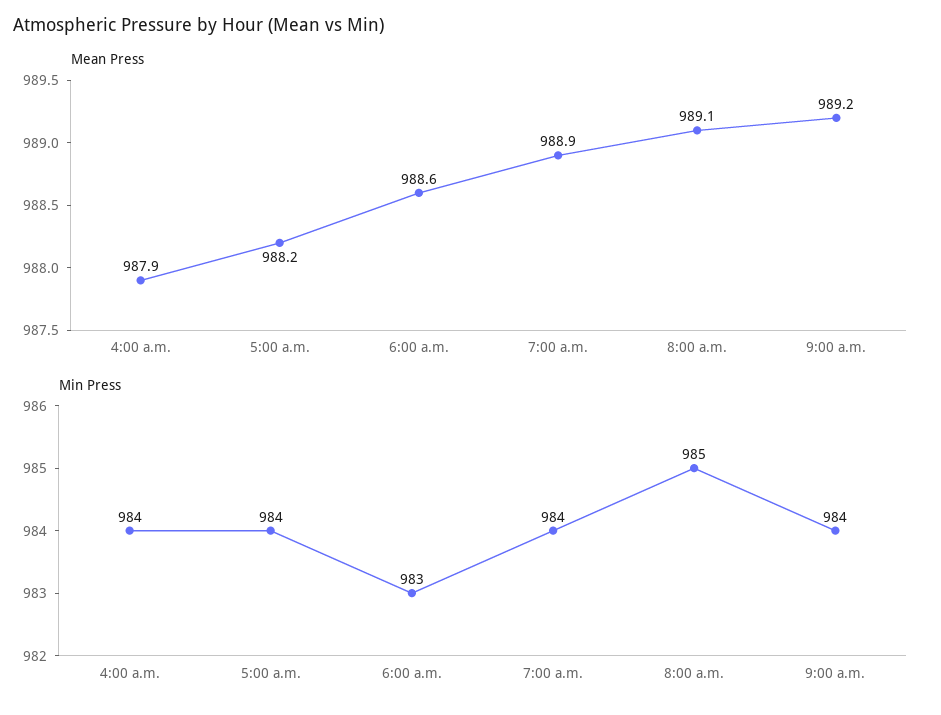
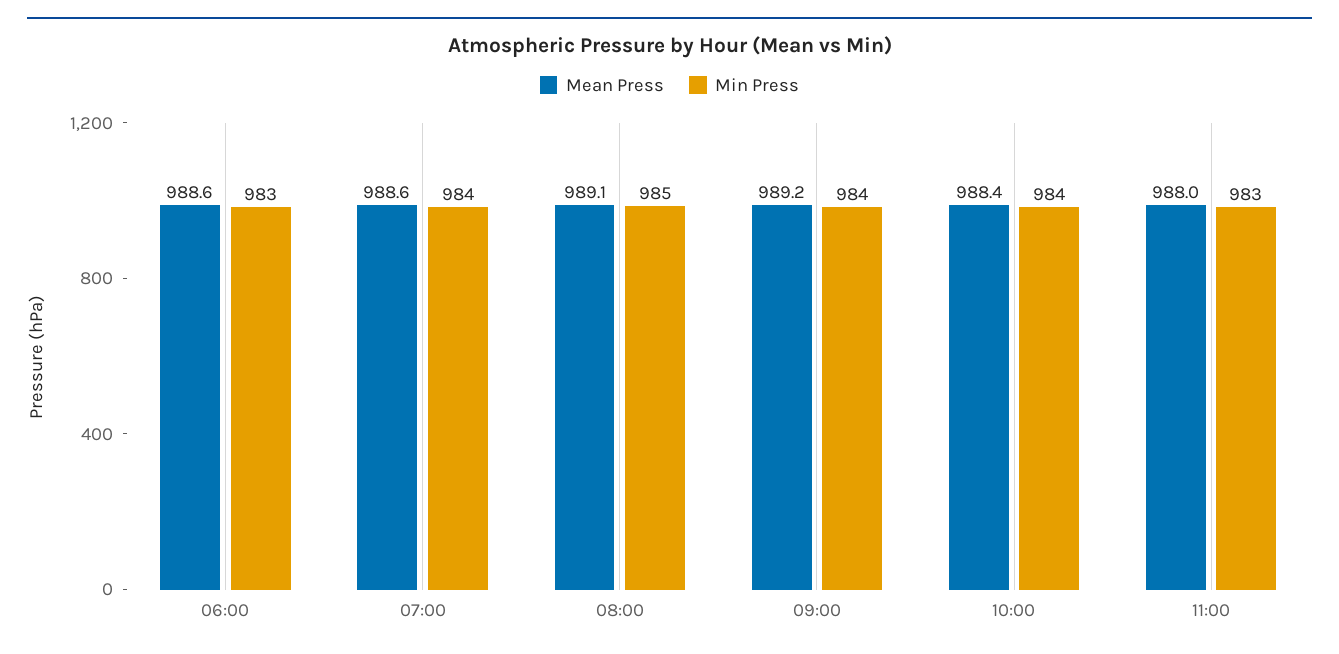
Mean Press, 4:00 a.m.: 987.9 -> none
Mean Press, 5:00 a.m.: 988.2 -> none
Mean Press, 7:00 a.m.: 988.9 -> 988.6
Min Press, 4:00 a.m.: 984 -> none
Min Press, 5:00 a.m.: 984 -> none
Mean Press, 10:00: none -> 988.4
Min Press, 10:00: none -> 984
Mean Press, 11:00: none -> 988
Min Press, 11:00: none -> 983

